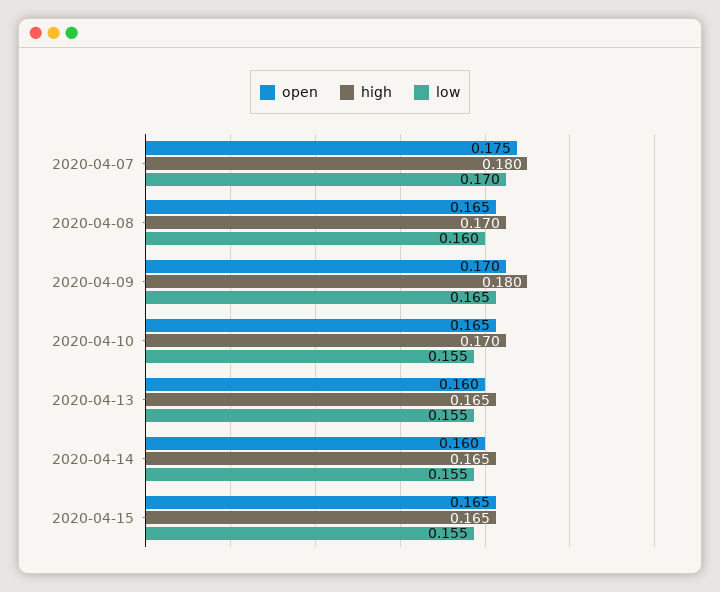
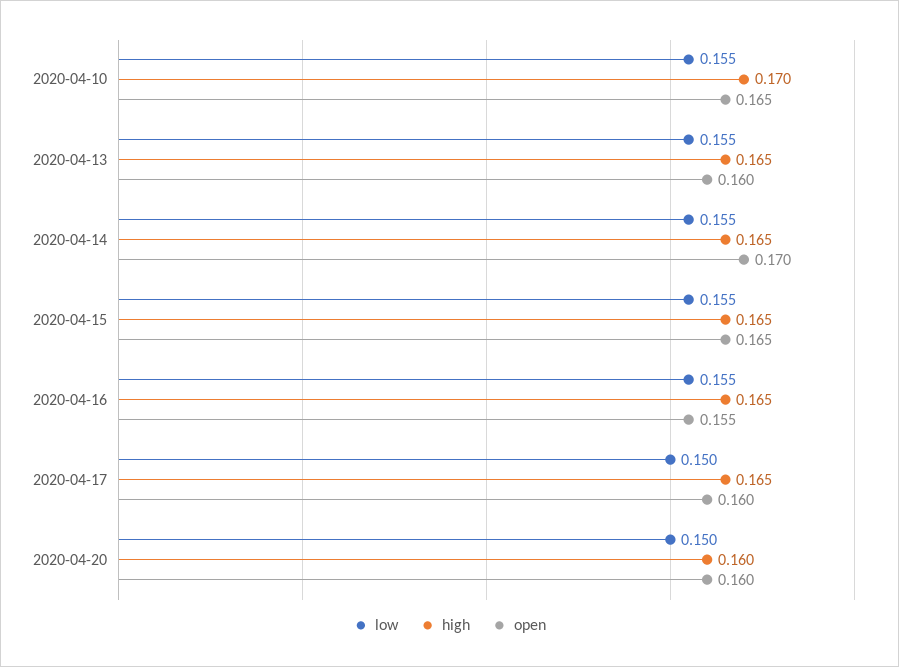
open, 2020-04-07: 0.175 -> none
high, 2020-04-07: 0.18 -> none
low, 2020-04-07: 0.17 -> none
open, 2020-04-08: 0.165 -> none
high, 2020-04-08: 0.17 -> none
low, 2020-04-08: 0.16 -> none
open, 2020-04-09: 0.17 -> none
high, 2020-04-09: 0.18 -> none
low, 2020-04-09: 0.165 -> none
open, 2020-04-14: 0.16 -> 0.17
low, 2020-04-16: none -> 0.155
high, 2020-04-16: none -> 0.165
open, 2020-04-16: none -> 0.155
low, 2020-04-17: none -> 0.15
high, 2020-04-17: none -> 0.165
open, 2020-04-17: none -> 0.16
low, 2020-04-20: none -> 0.15
high, 2020-04-20: none -> 0.16
open, 2020-04-20: none -> 0.16

